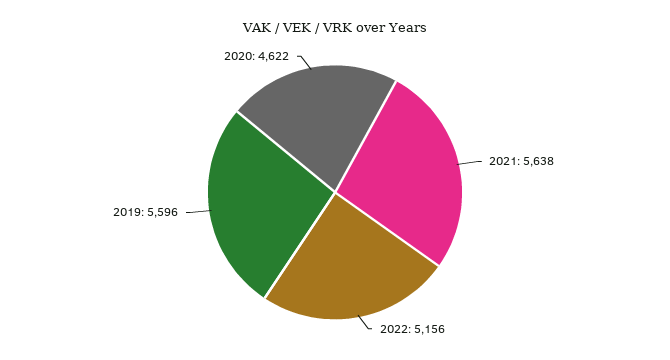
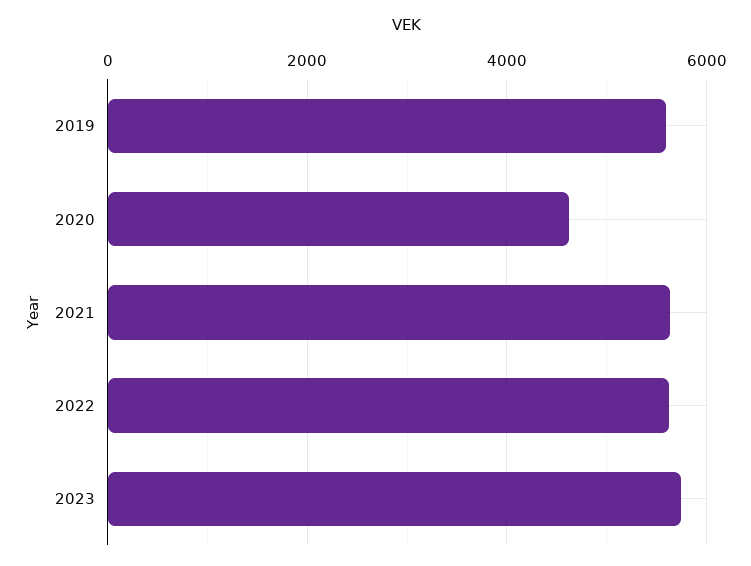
2022: 5156 -> 5600
2023: none -> 5800

